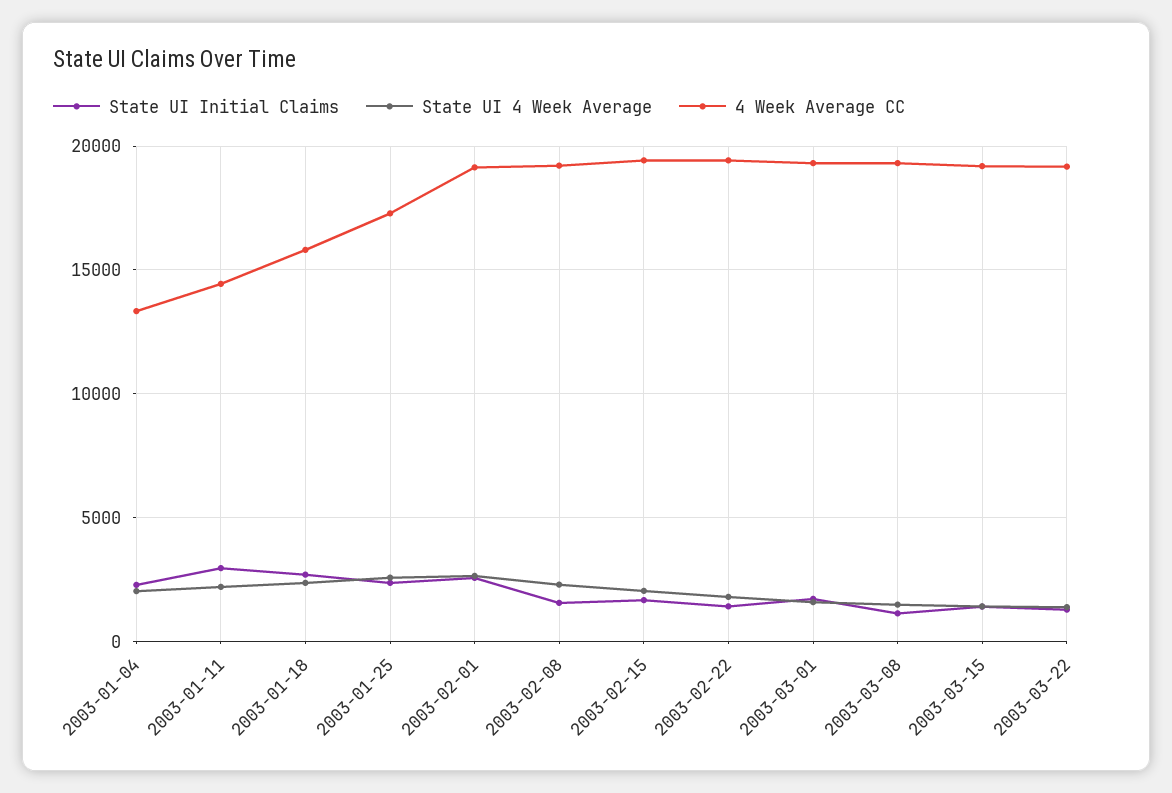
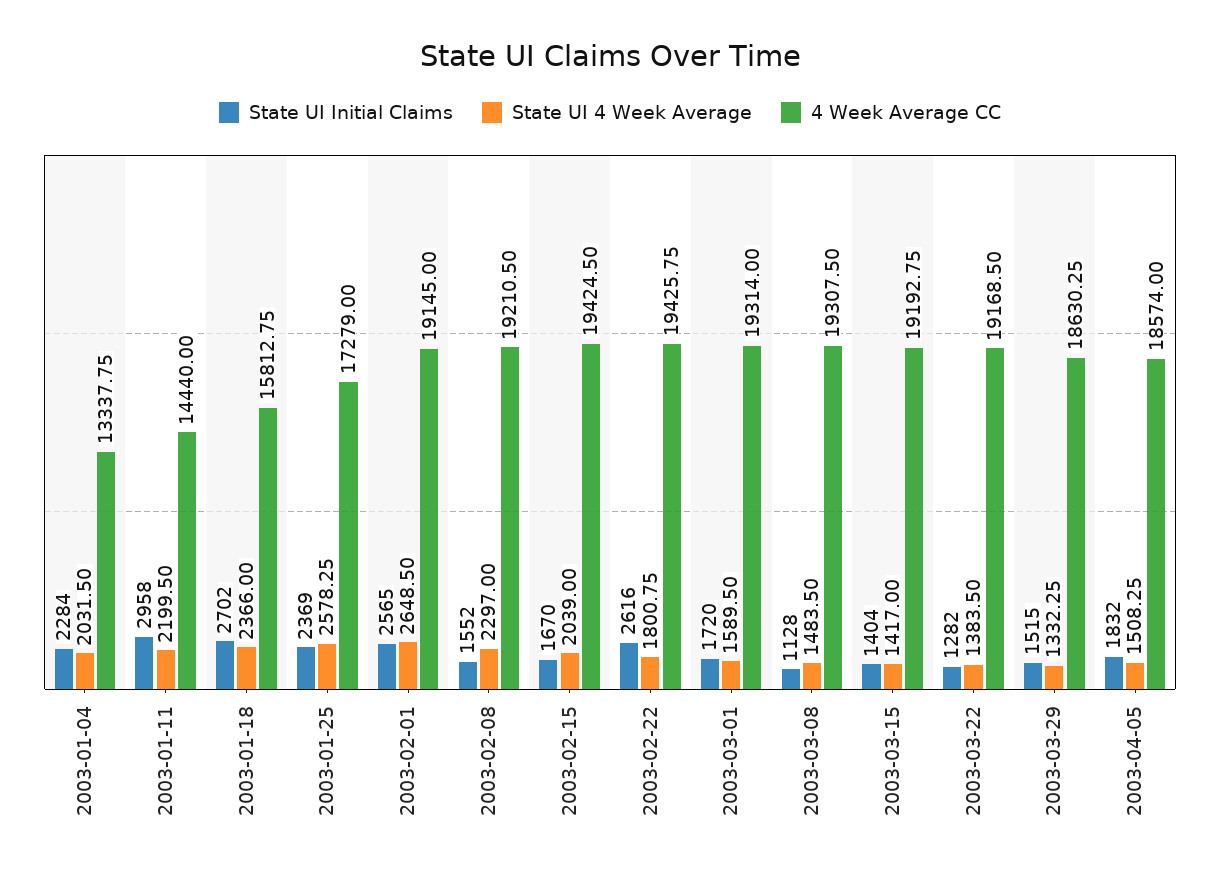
State UI Initial Claims, 2003-02-22: 1500 -> 2616
State UI Initial Claims, 2003-03-29: none -> 1515
State UI 4 Week Average, 2003-03-29: none -> 1332.25
4 Week Average CC, 2003-03-29: none -> 18630.25
State UI Initial Claims, 2003-04-05: none -> 1832
State UI 4 Week Average, 2003-04-05: none -> 1508.25
4 Week Average CC, 2003-04-05: none -> 18574

